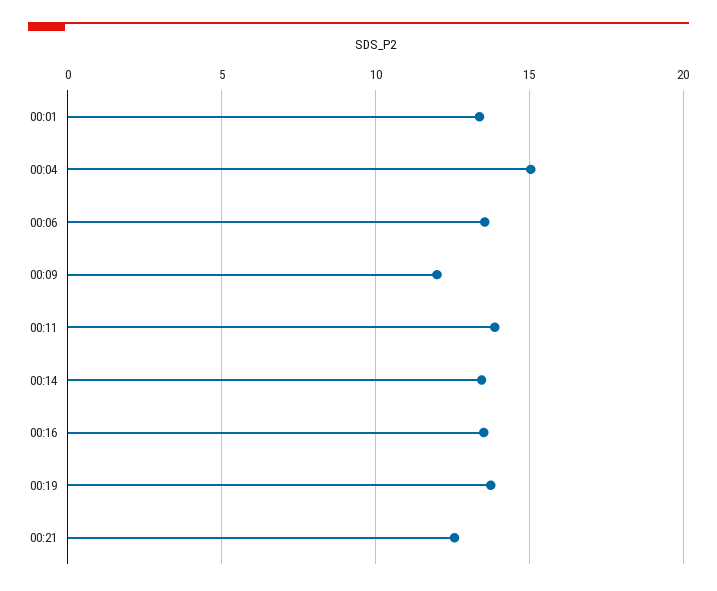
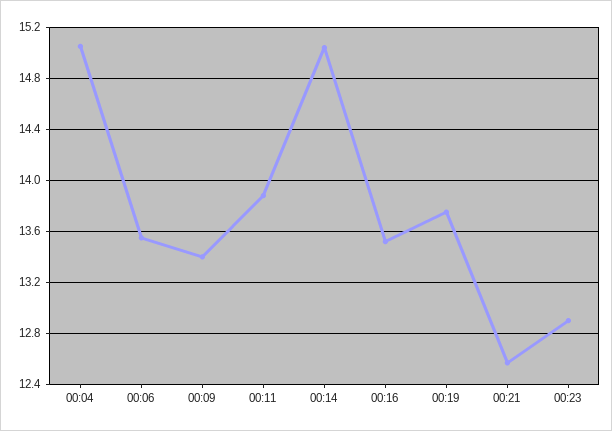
00:01: 13.5 -> none
00:09: 12 -> 13.4
00:14: 13.5 -> 15.05
00:23: none -> 12.9

